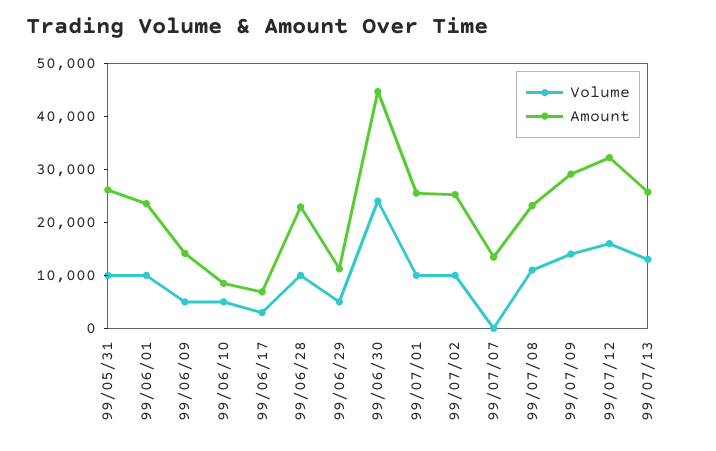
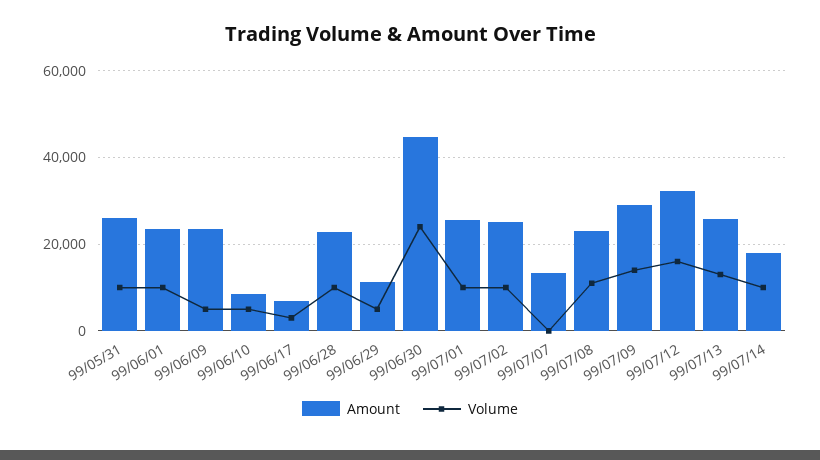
Amount, 99/06/09: 14000 -> 24000
Amount, 99/07/14: none -> 18000
Volume, 99/07/14: none -> 10000

